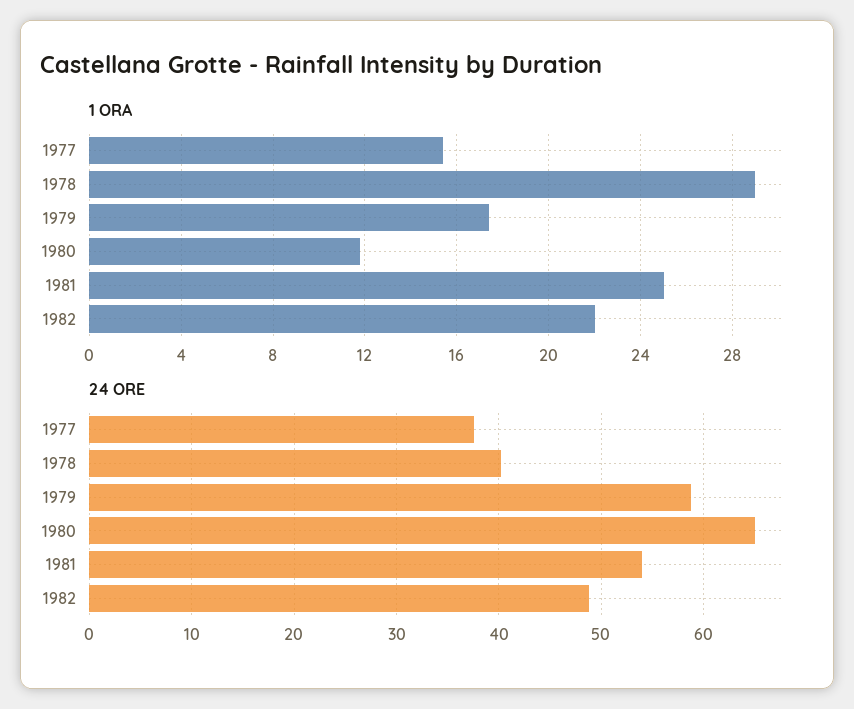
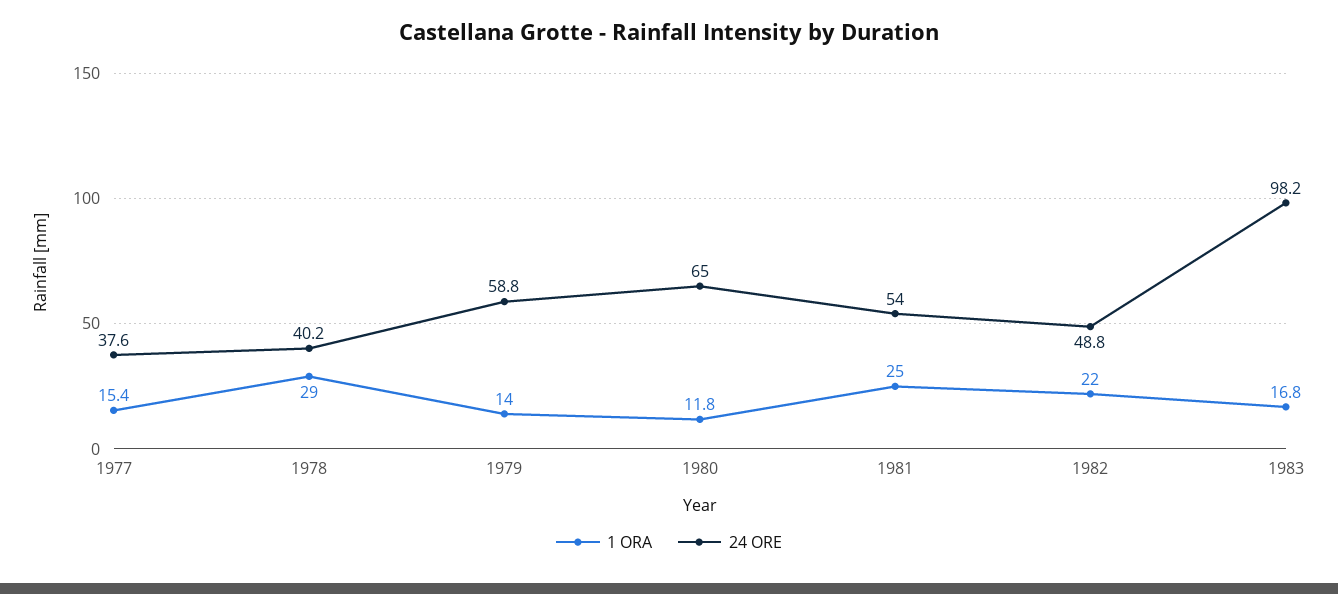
1 ORA, 1979: 17.5 -> 14
1 ORA, 1983: none -> 16.8
24 ORE, 1983: none -> 98.2

